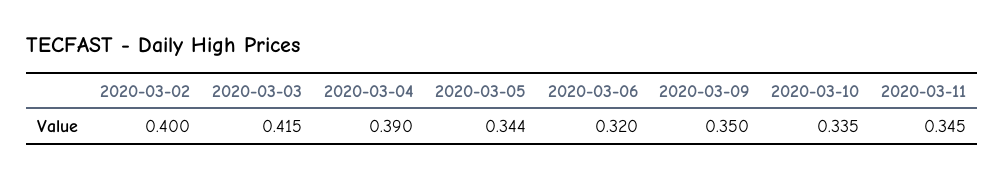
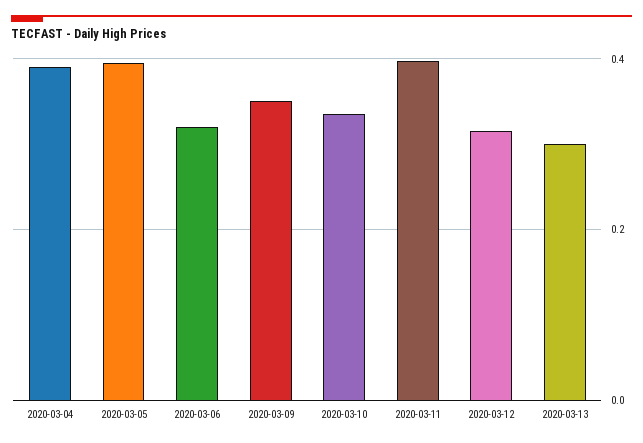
2020-03-02: 0.4 -> none
2020-03-03: 0.415 -> none
2020-03-05: 0.344 -> 0.4
2020-03-11: 0.345 -> 0.4
2020-03-12: none -> 0.32
2020-03-13: none -> 0.3

